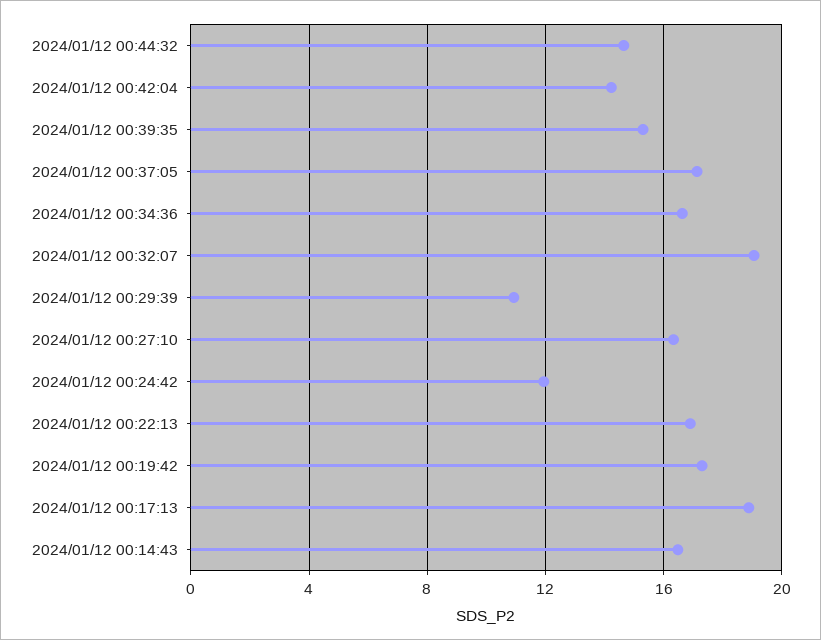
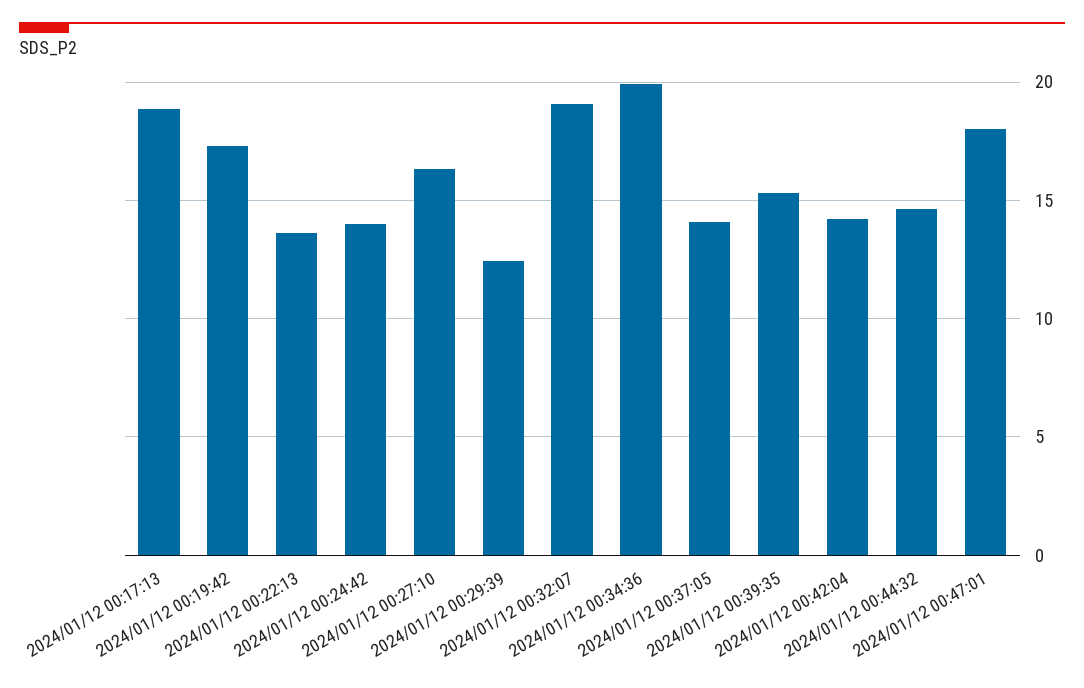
2024/01/12 00:37:05: 17 -> 14
2024/01/12 00:34:36: 16.5 -> 20
2024/01/12 00:29:39: 11 -> 12.5
2024/01/12 00:24:42: 12 -> 14
2024/01/12 00:22:13: 17 -> 13.5
2024/01/12 00:14:43: 16.5 -> none
2024/01/12 00:47:01: none -> 18

